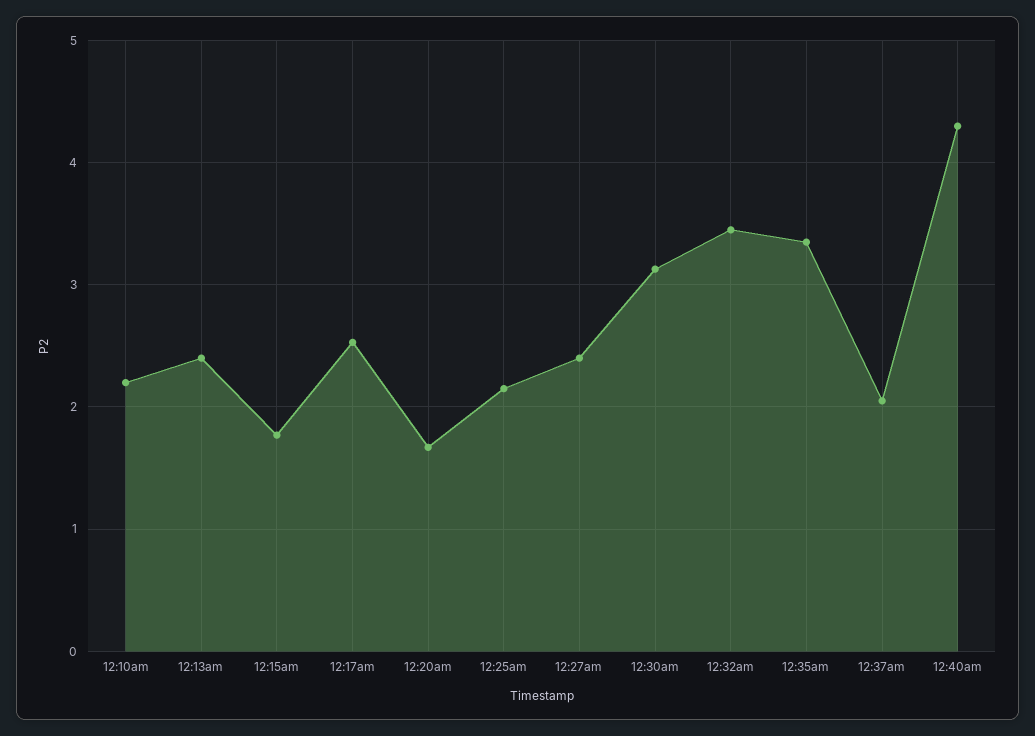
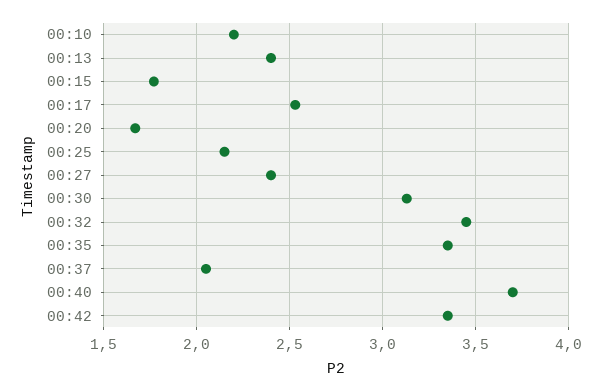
12:40am: 4.3 -> 3.7
00:42: none -> 3.35

